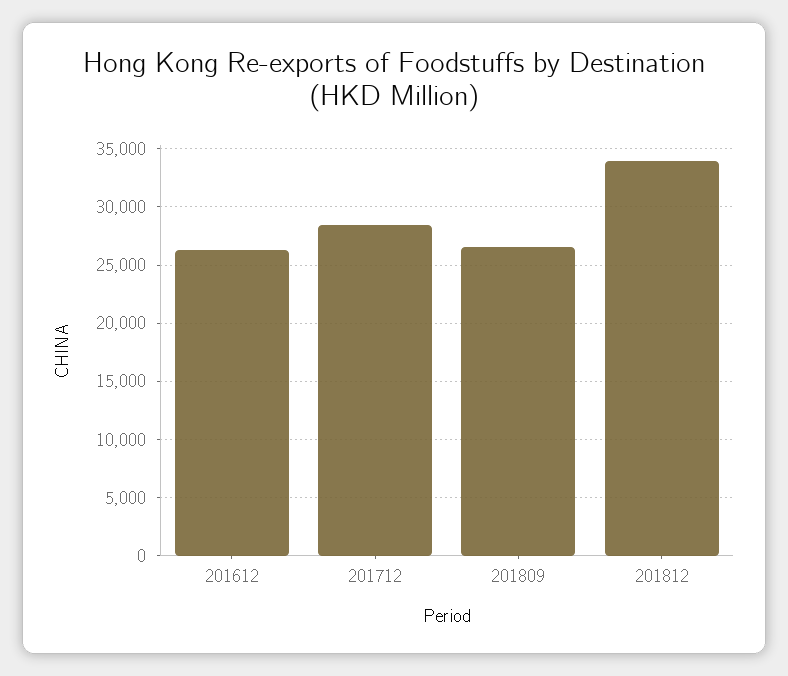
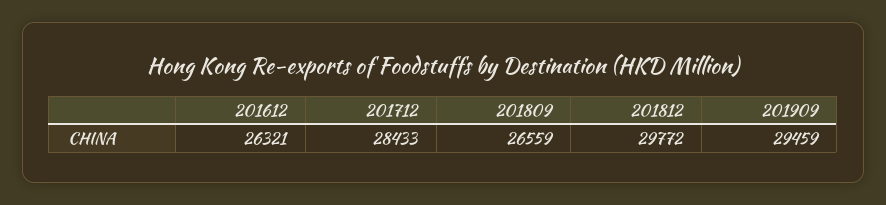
201812: 34000 -> 29772
201909: none -> 29459

